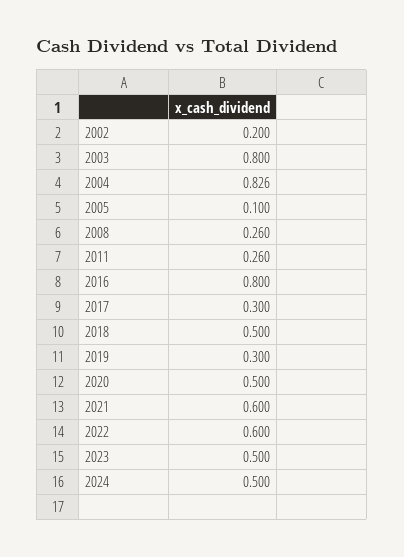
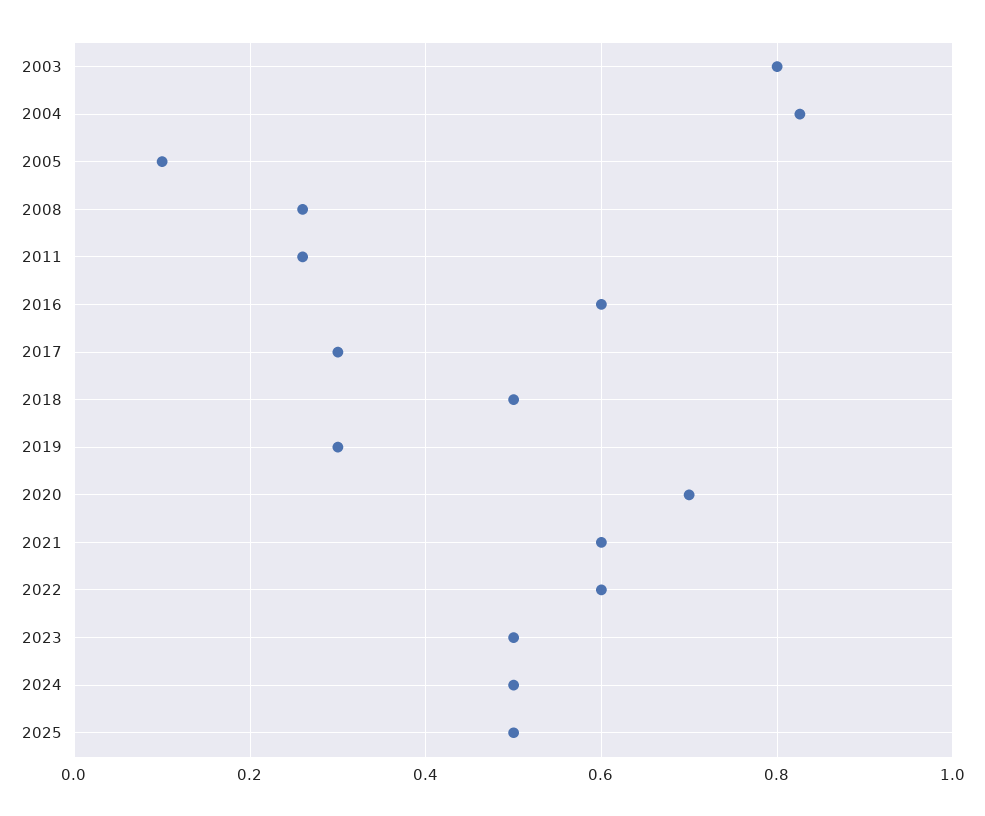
2002: 0.2 -> none
2016: 0.8 -> 0.6
2020: 0.5 -> 0.7
2025: none -> 0.5

